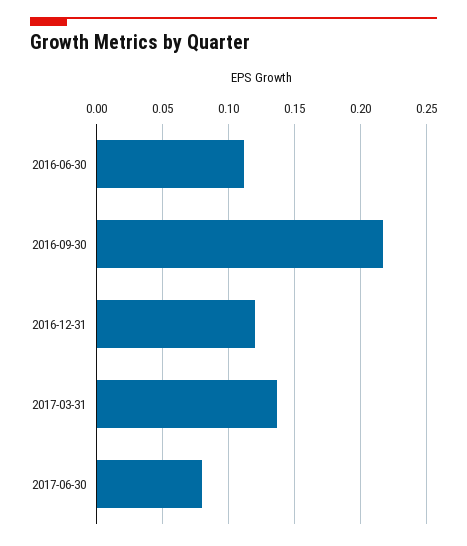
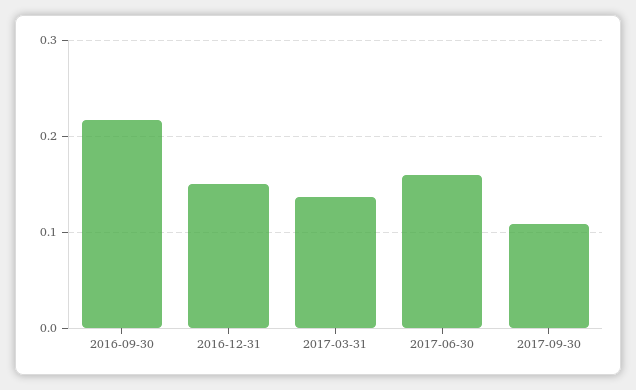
2016-06-30: 0.11 -> none
2016-12-31: 0.12 -> 0.15
2017-06-30: 0.08 -> 0.16
2017-09-30: none -> 0.11

